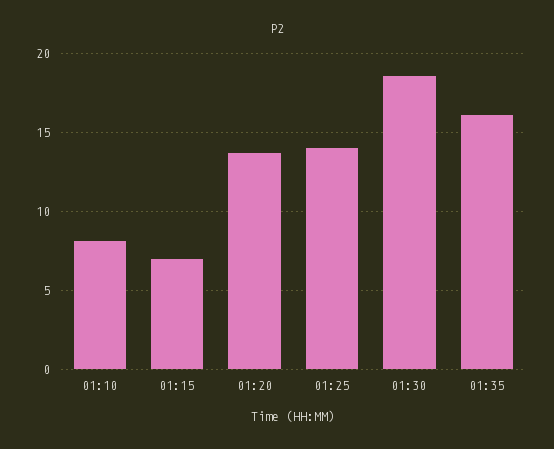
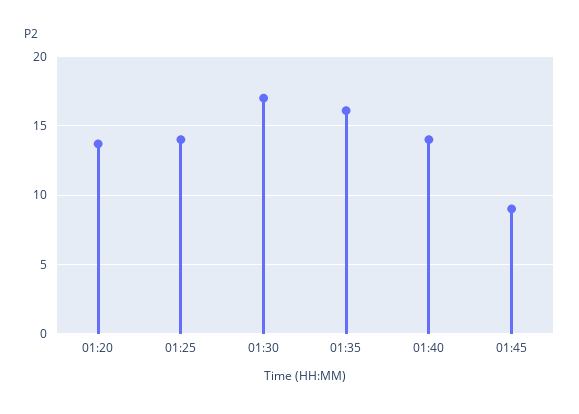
01:10: 8 -> none
01:15: 7 -> none
01:30: 18.5 -> 17
01:40: none -> 14
01:45: none -> 9

